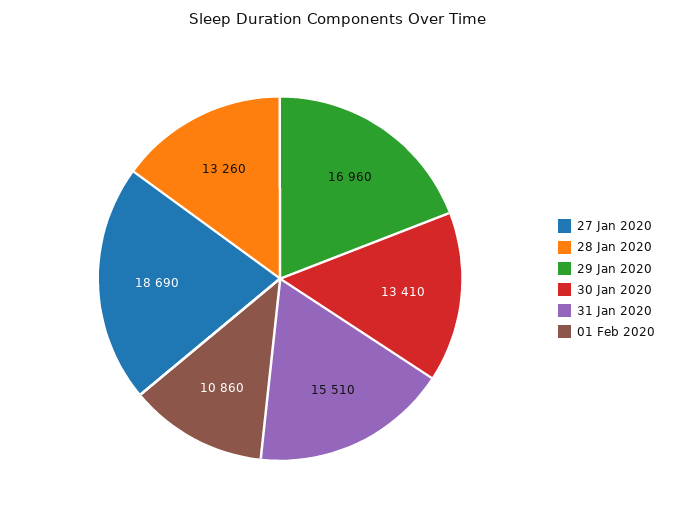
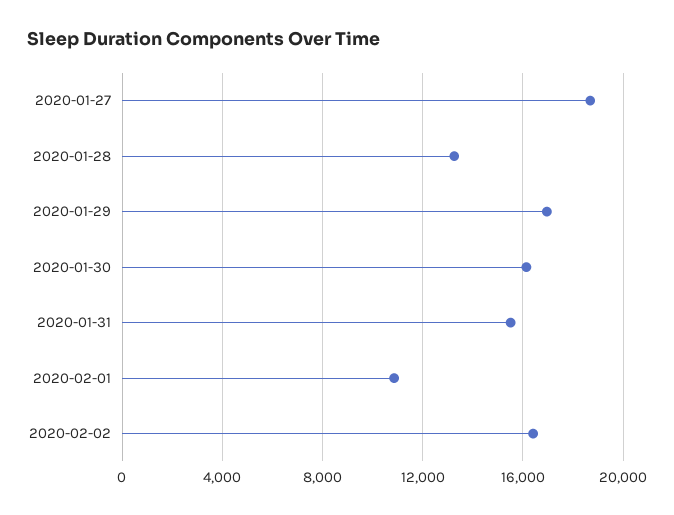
30 Jan 2020: 13410 -> 16000
2020-02-02: none -> 16500

